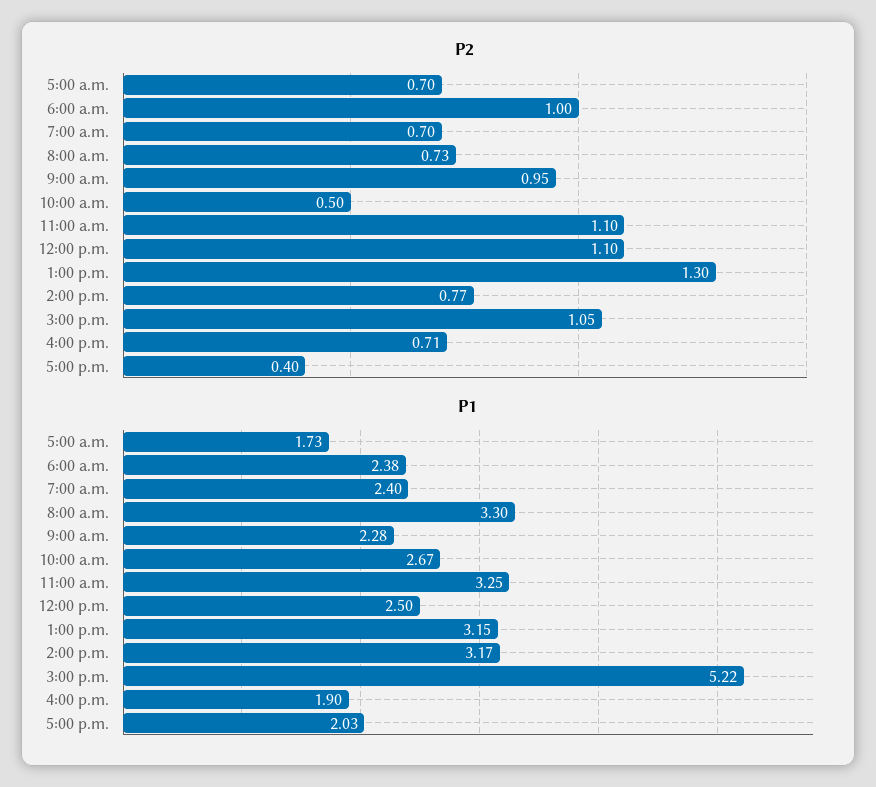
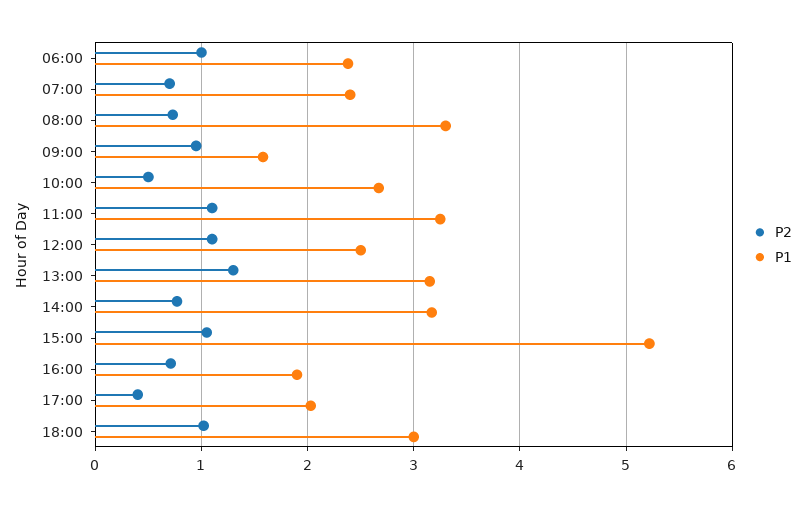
P2, 5:00 a.m.: 0.7 -> none
P1, 5:00 a.m.: 1.73 -> none
P1, 9:00 a.m.: 2.28 -> 1.6
P2, 18:00: none -> 1
P1, 18:00: none -> 3

